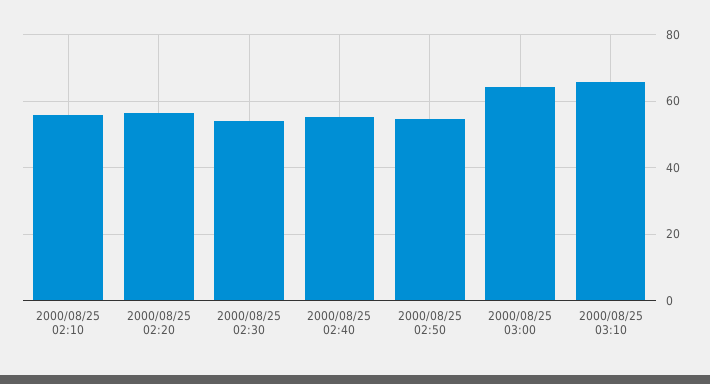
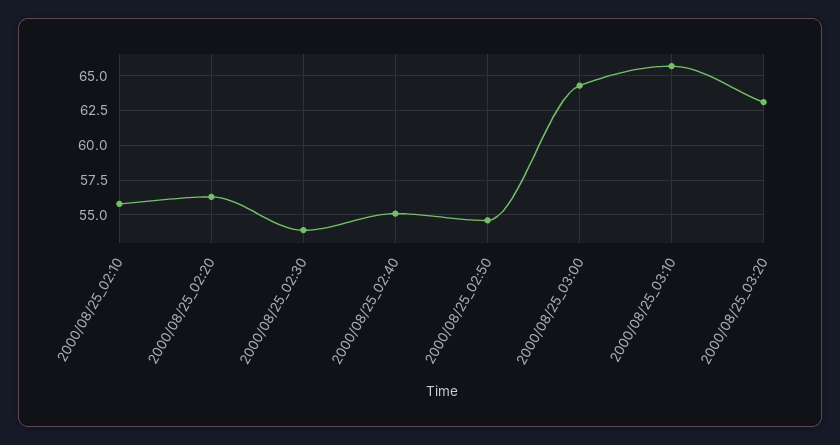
2000/08/25_03:20: none -> 63

